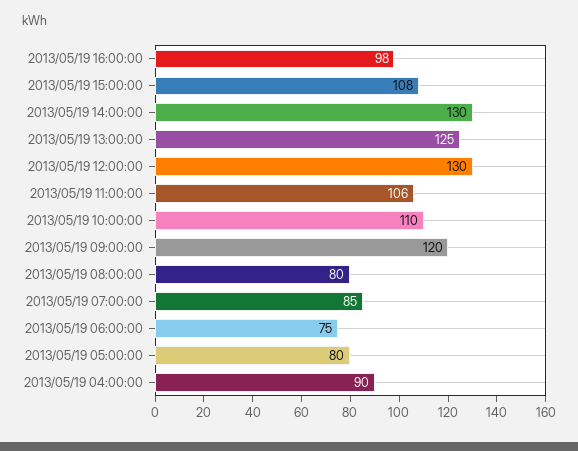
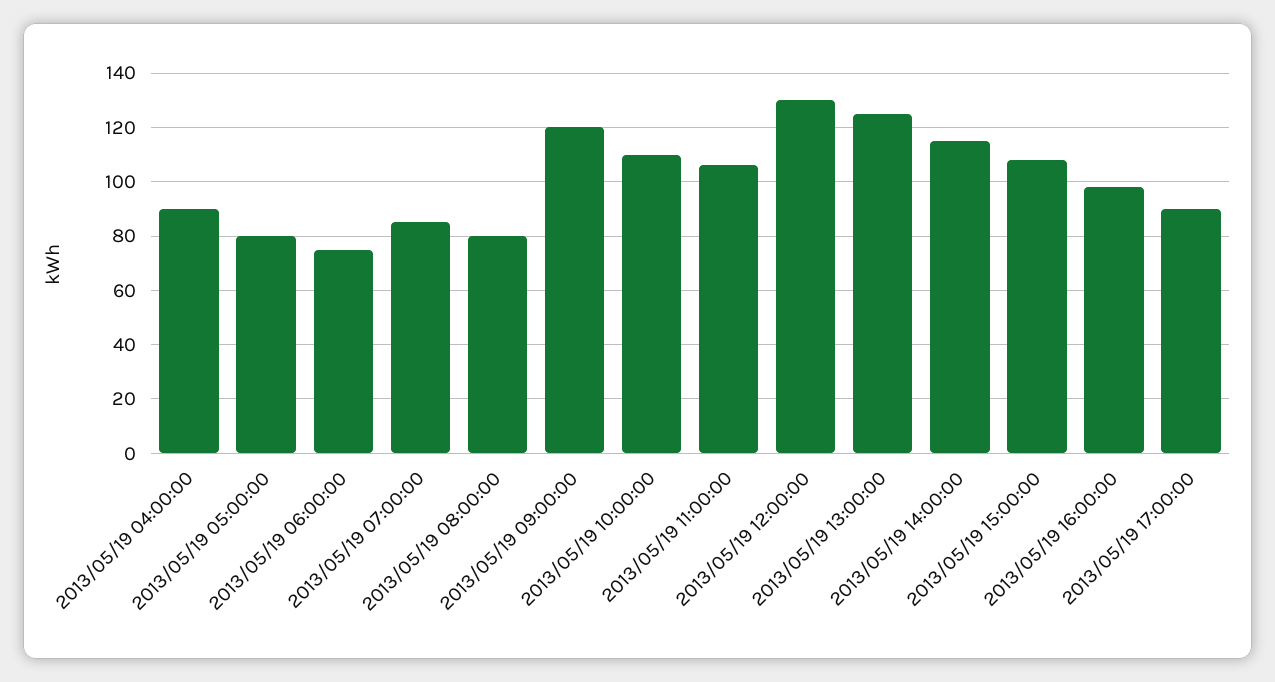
2013/05/19 14:00:00: 130 -> 115
2013/05/19 17:00:00: none -> 90

